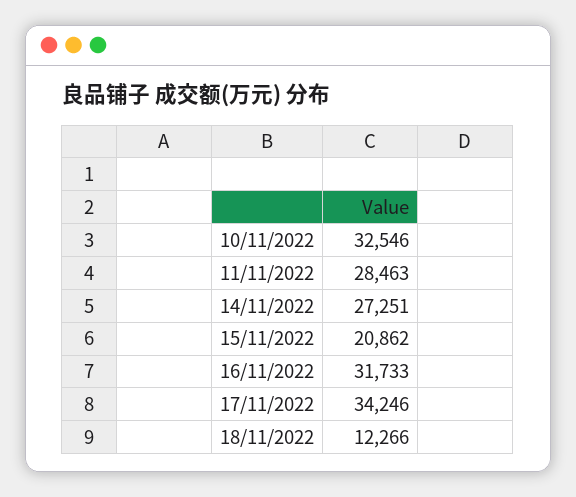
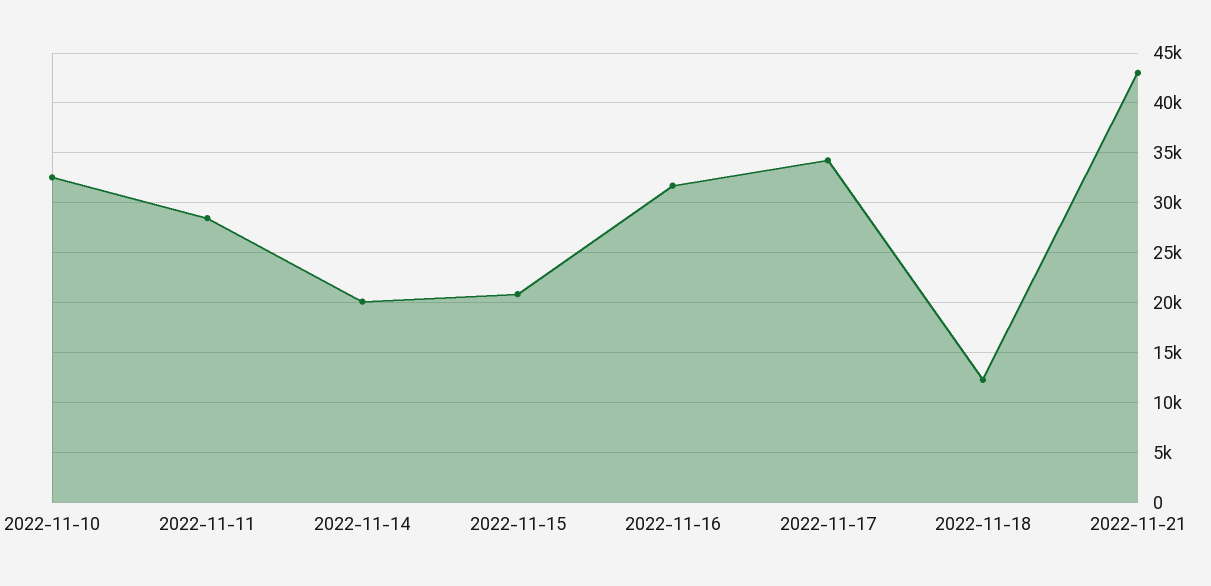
14/11/2022: 27251 -> 20000
2022-11-21: none -> 43000

